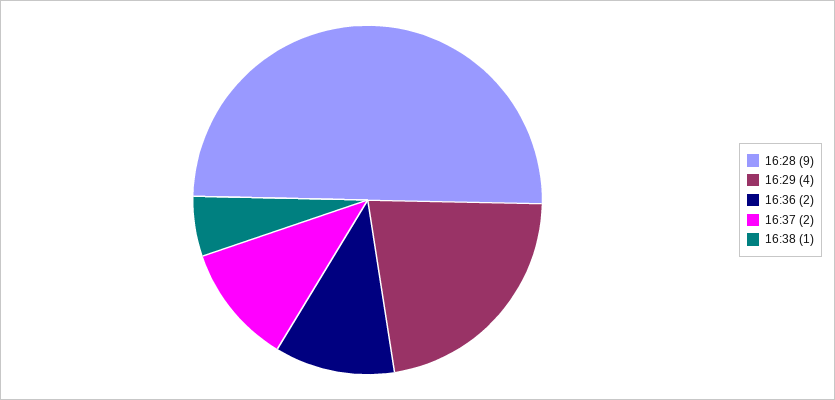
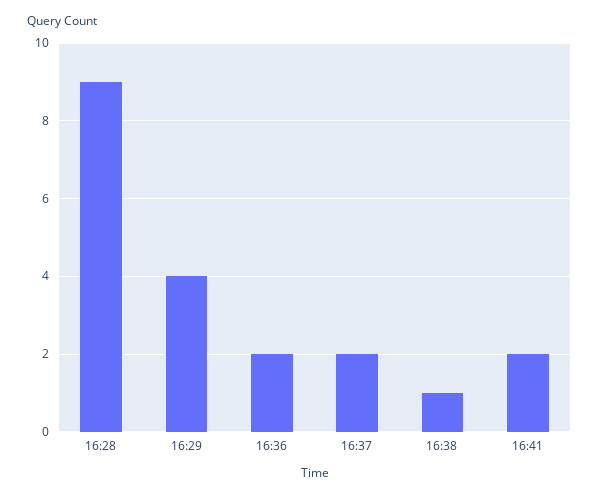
16:41: none -> 2

